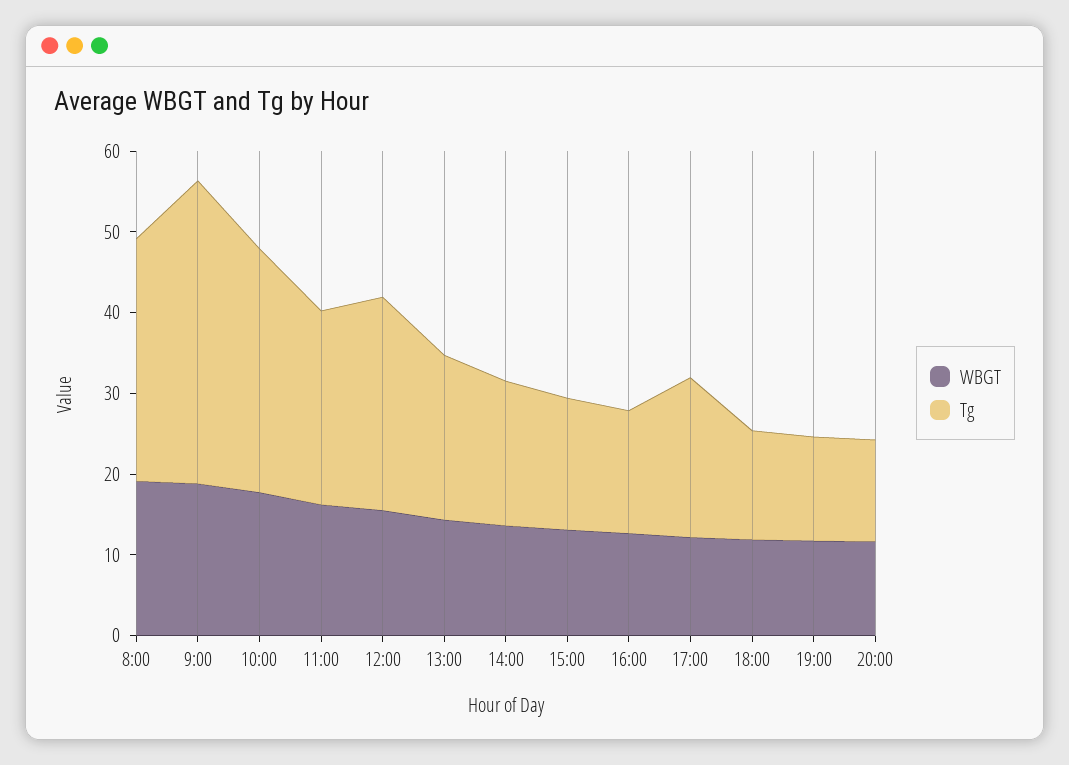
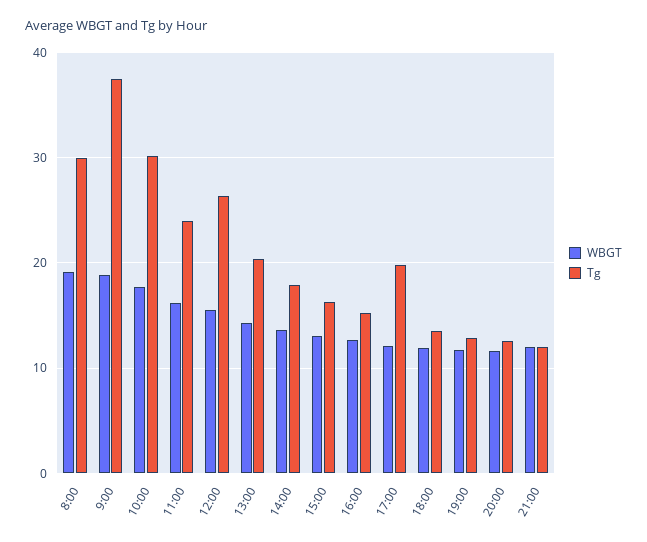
WBGT, 21:00: none -> 12
Tg, 21:00: none -> 12

